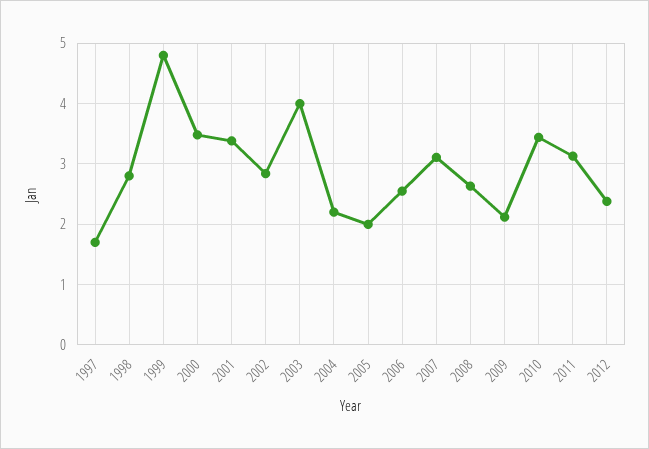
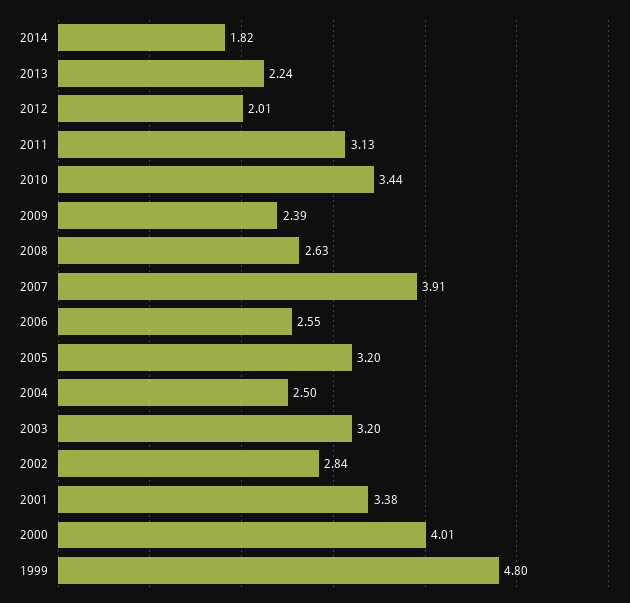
1997: 1.7 -> none
1998: 2.8 -> none
2000: 3.5 -> 4.01
2003: 4 -> 3.2
2004: 2.2 -> 2.5
2005: 2 -> 3.2
2007: 3.1 -> 3.91
2009: 2.1 -> 2.39
2012: 2.4 -> 2.01
2014: none -> 1.82
2013: none -> 2.24

